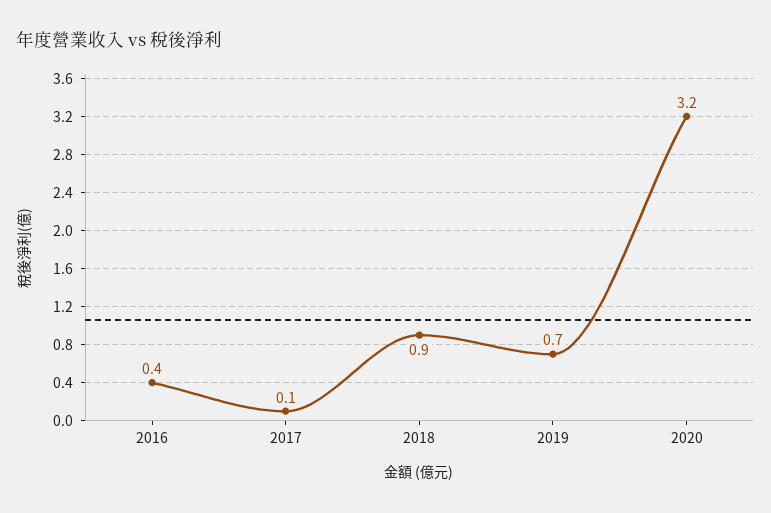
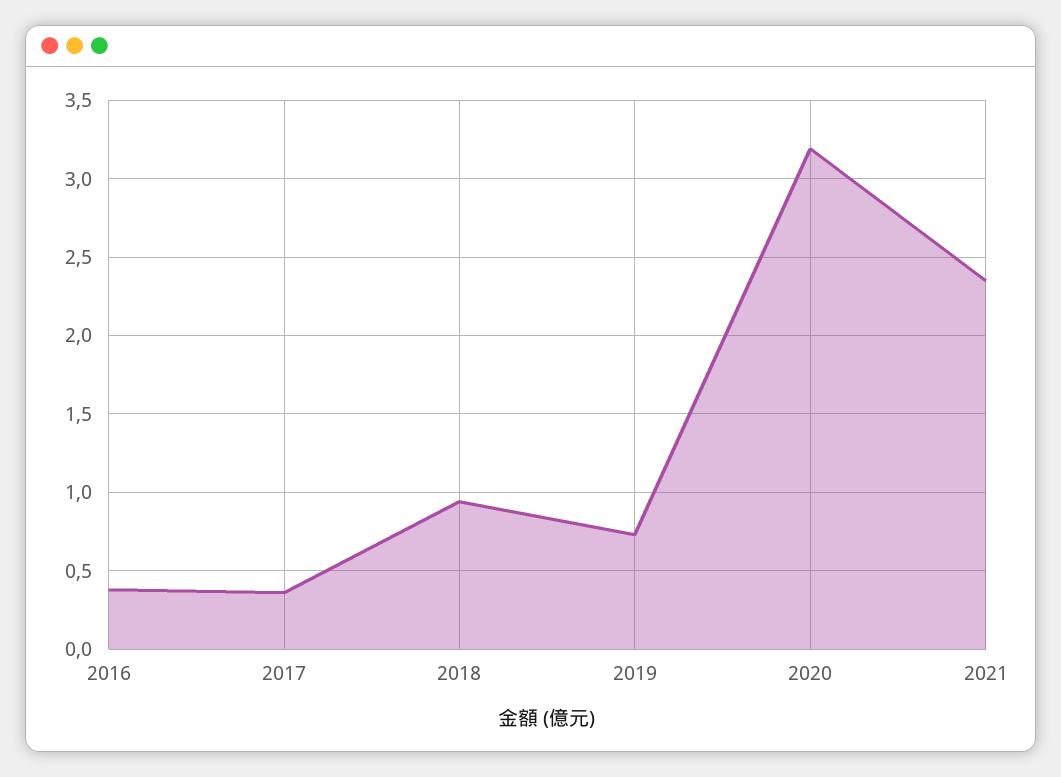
2017: 0.1 -> 0.35
2021: none -> 2.35

